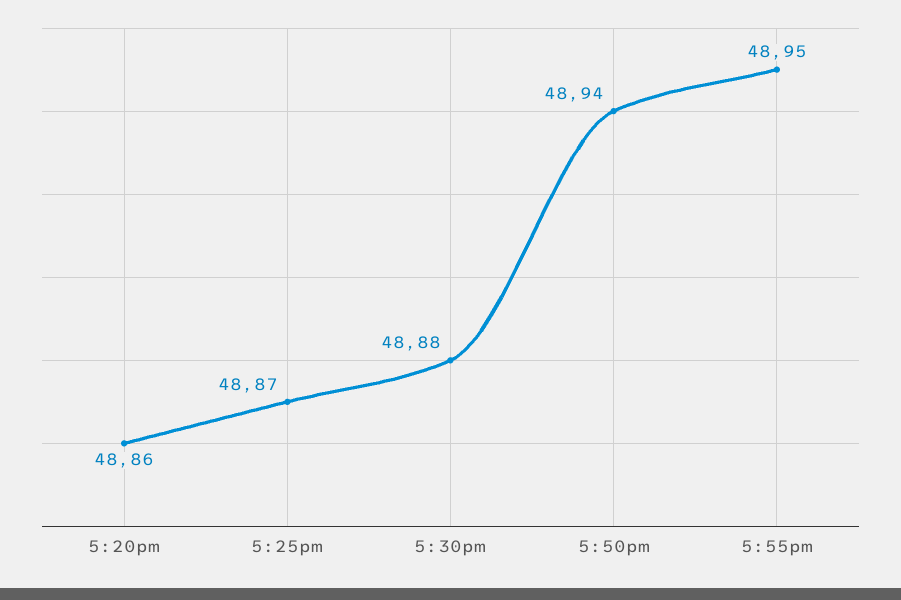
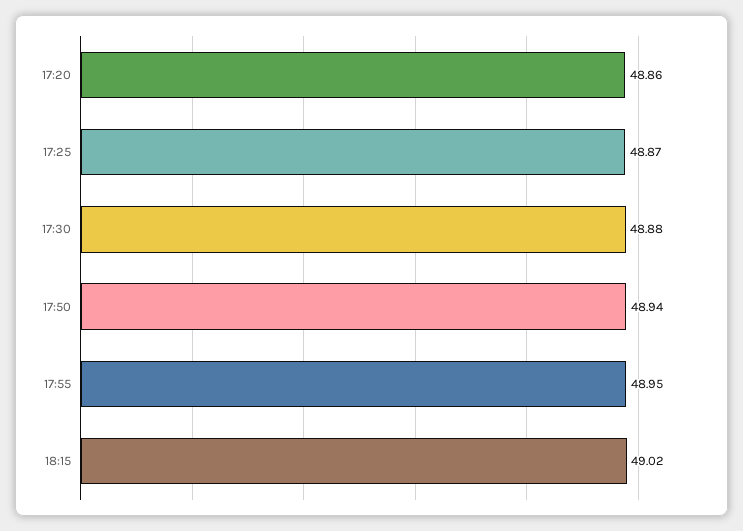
18:15: none -> 49.02

